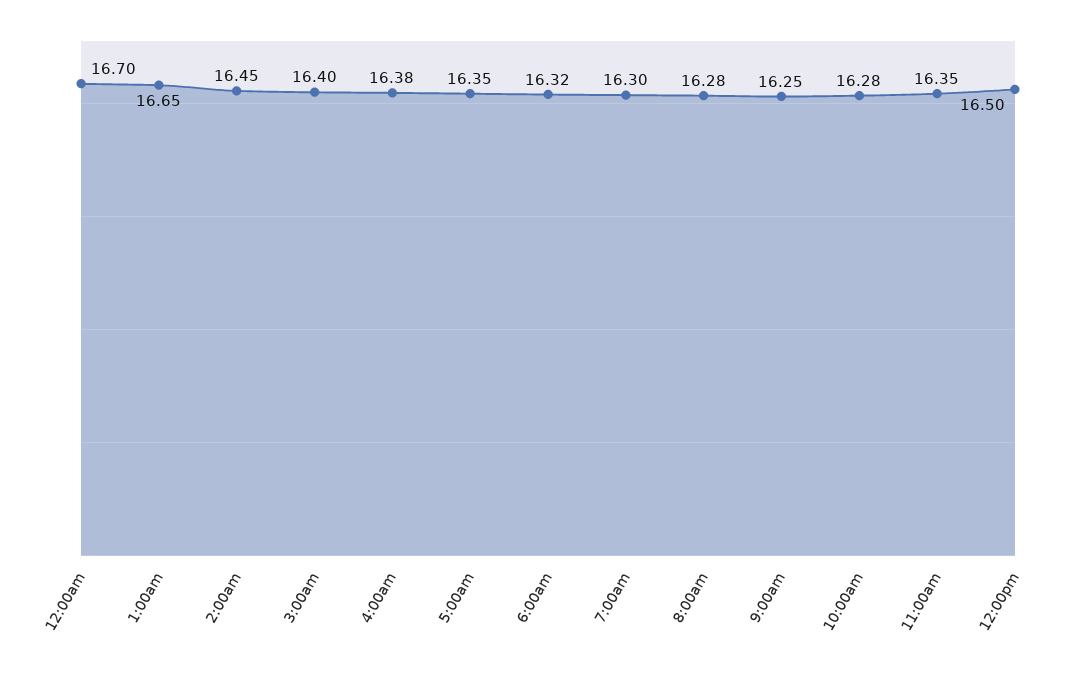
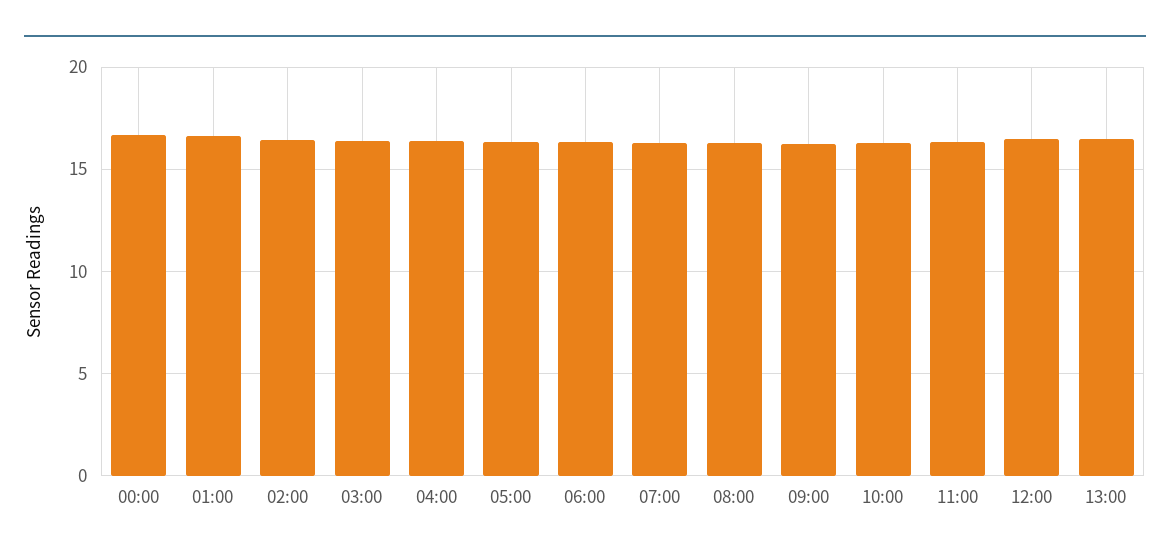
13:00: none -> 16.5

